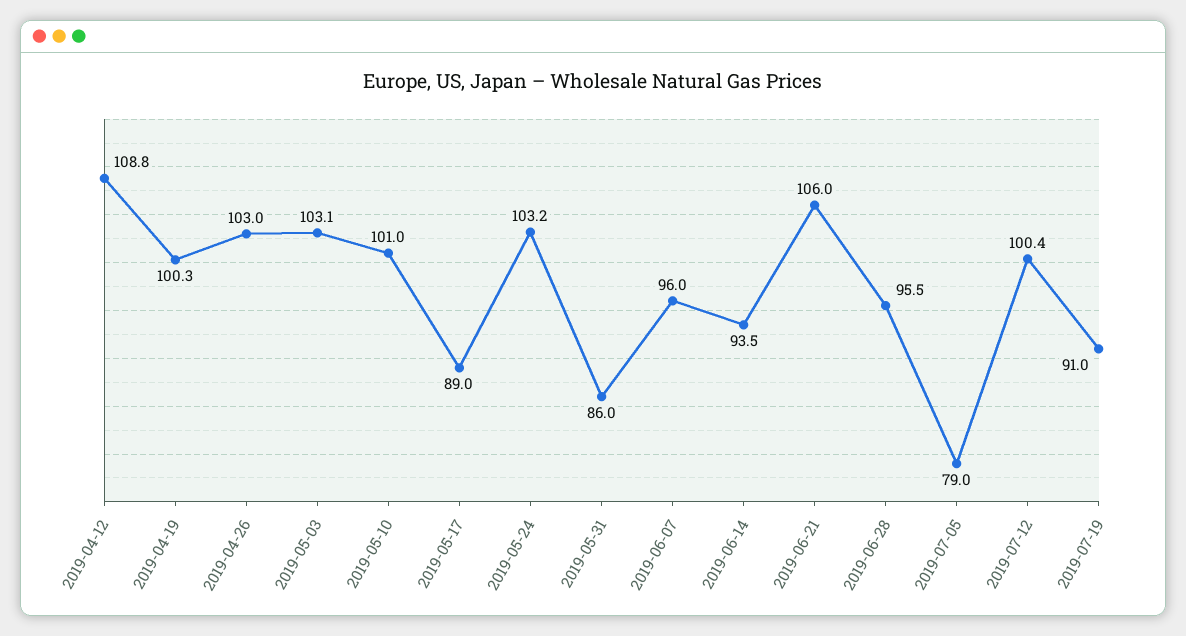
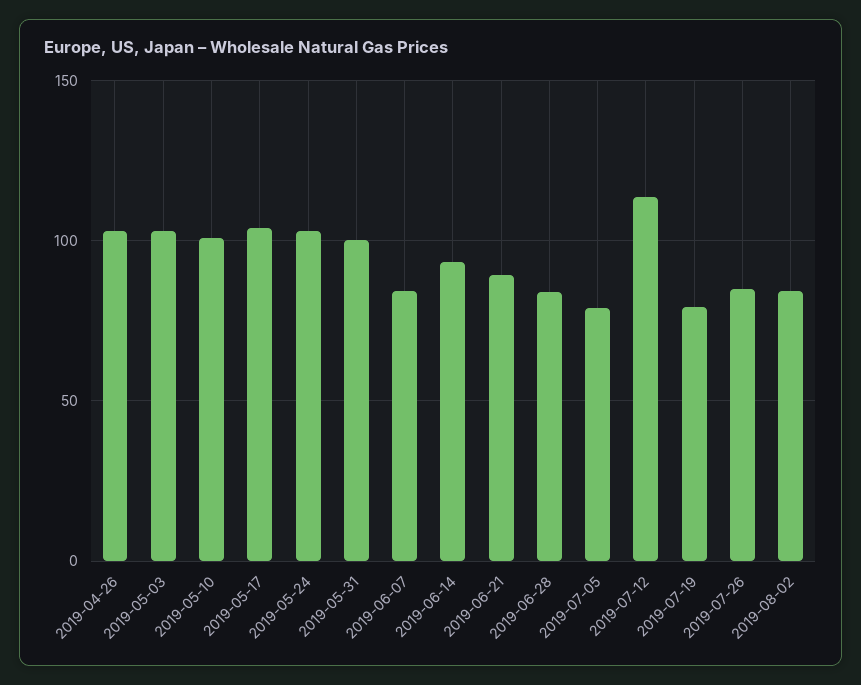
2019-04-12: 108.8 -> none
2019-04-19: 100.3 -> none
2019-05-17: 89 -> 105
2019-05-31: 86 -> 100
2019-06-07: 96 -> 85
2019-06-21: 106 -> 90
2019-06-28: 95.5 -> 85
2019-07-12: 100.4 -> 115
2019-07-19: 91 -> 80
2019-07-26: none -> 85
2019-08-02: none -> 85

